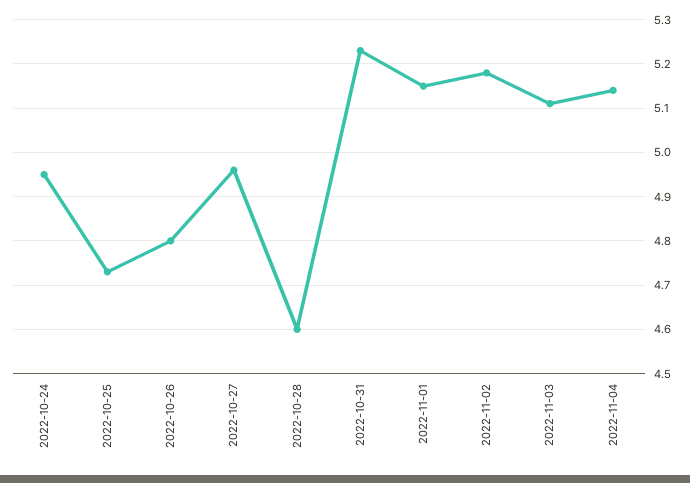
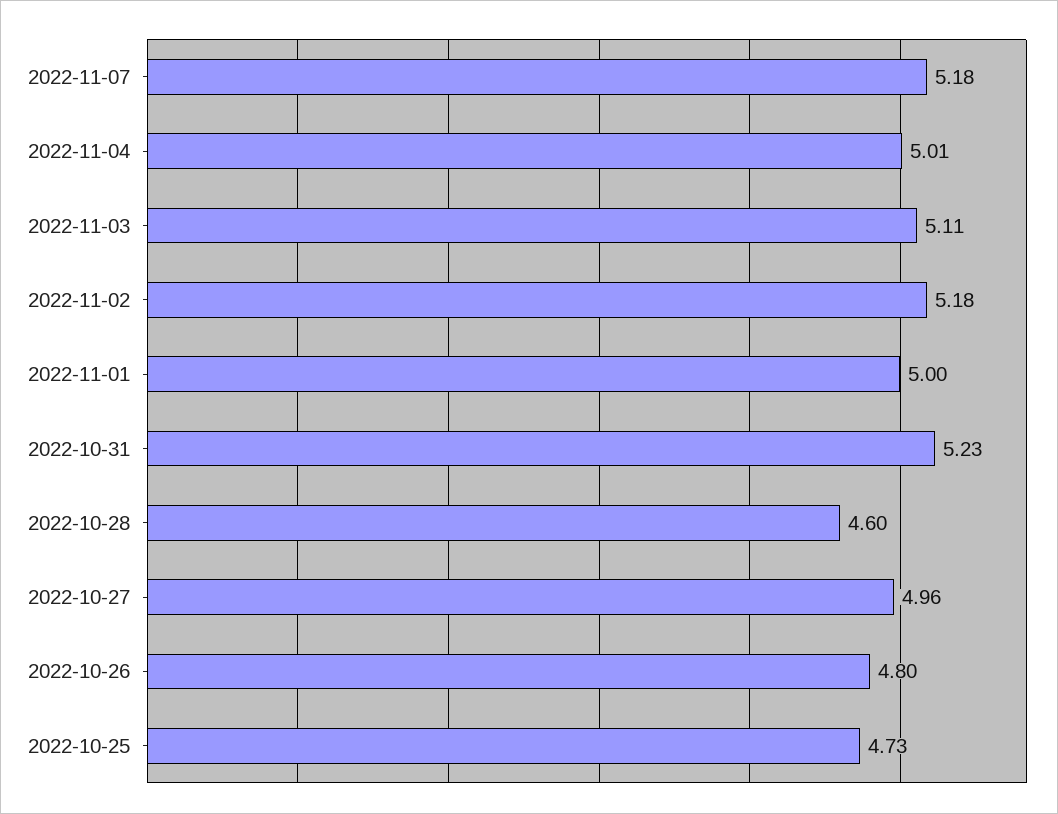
2022-10-24: 4.95 -> none
2022-11-01: 5.15 -> 5
2022-11-04: 5.15 -> 5.01
2022-11-07: none -> 5.18

